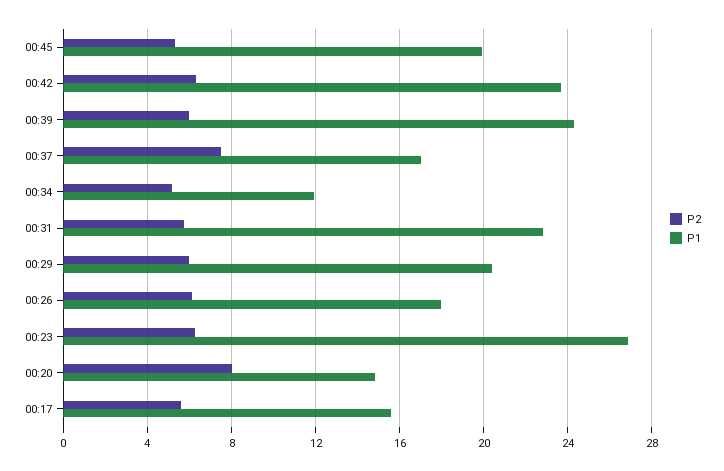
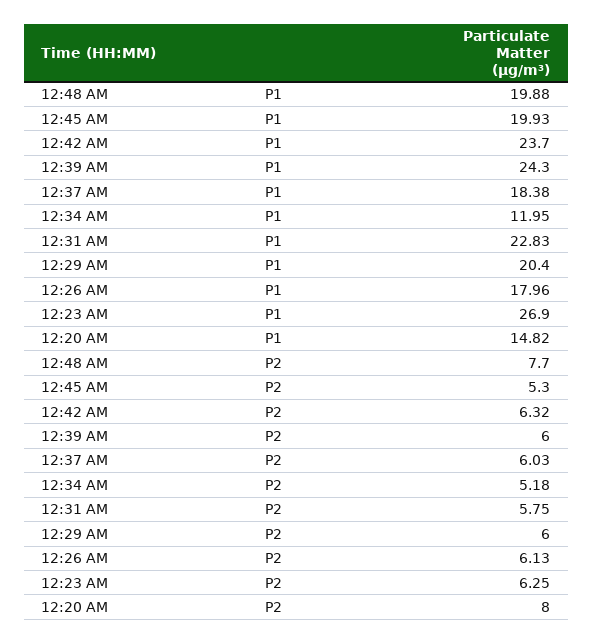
P2, 00:37: 7.5 -> 6.03
P1, 00:37: 17 -> 18.38
P2, 00:17: 5.5 -> none
P1, 00:17: 15.5 -> none
P1, 12:48 AM: none -> 19.88
P2, 12:48 AM: none -> 7.7

